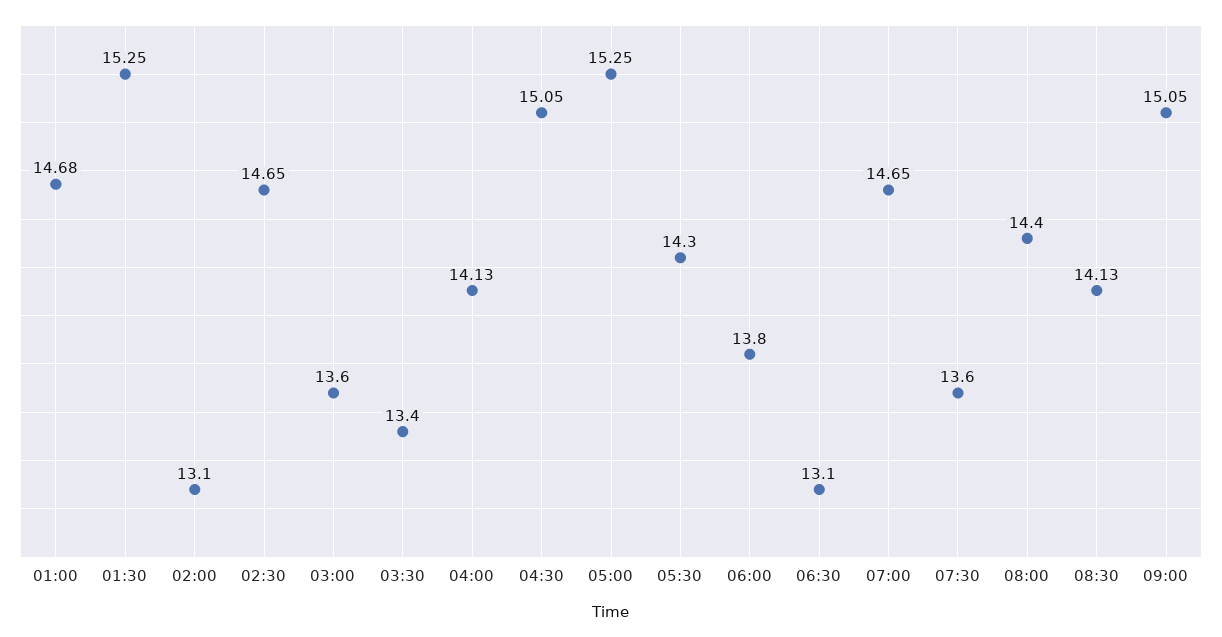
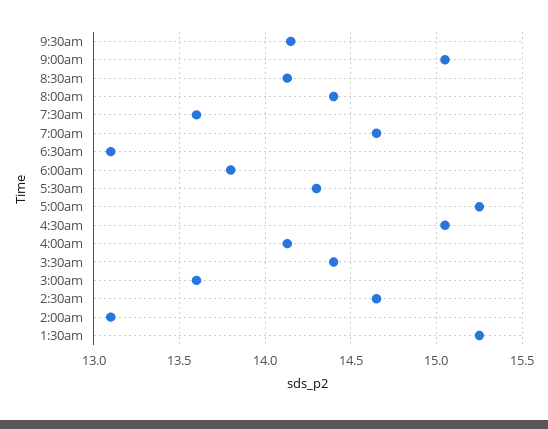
01:00: 14.68 -> none
03:30: 13.4 -> 14.4
9:30am: none -> 14.15

